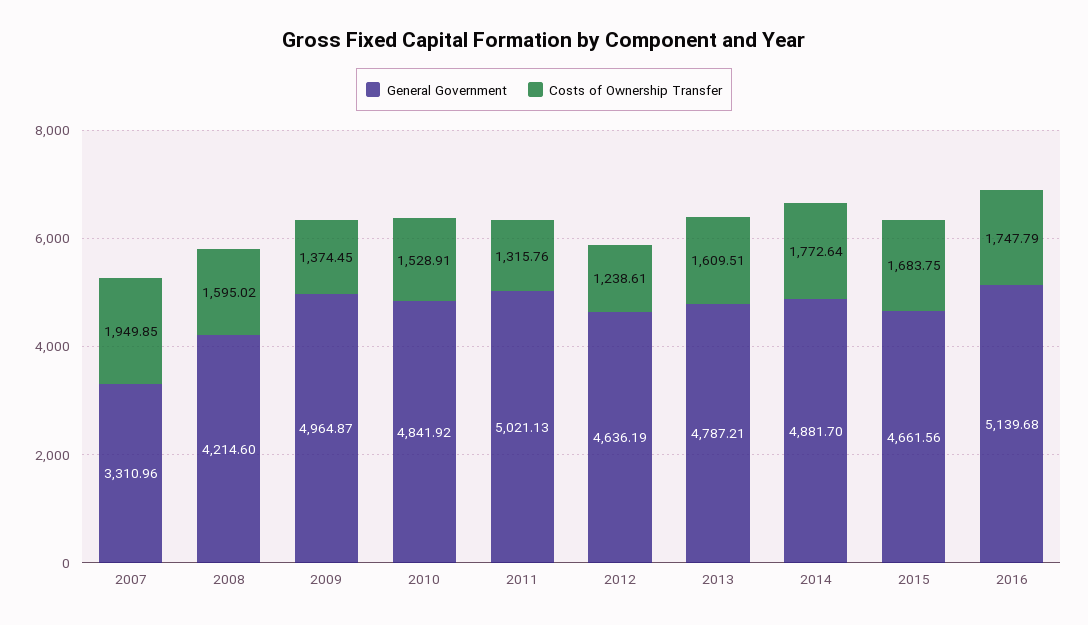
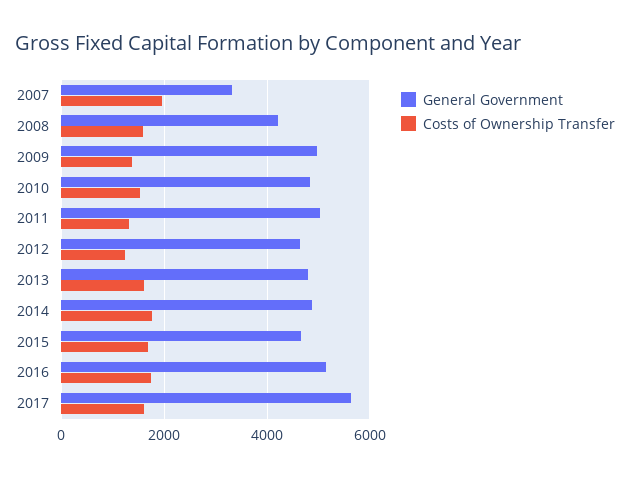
General Government, 2017: none -> 5600
Costs of Ownership Transfer, 2017: none -> 1600

